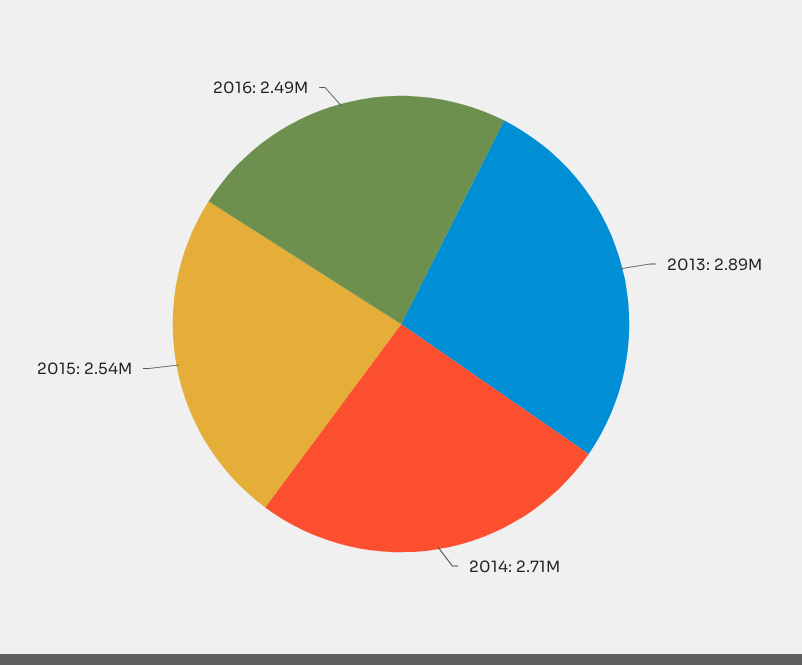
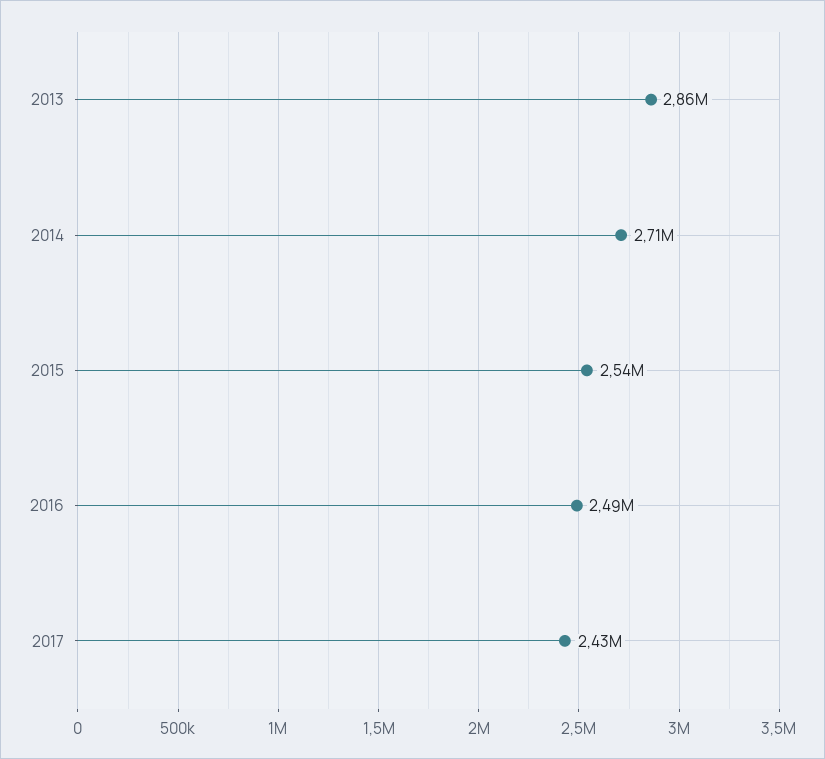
2013: 2890000 -> 2860000
2017: none -> 2430000

